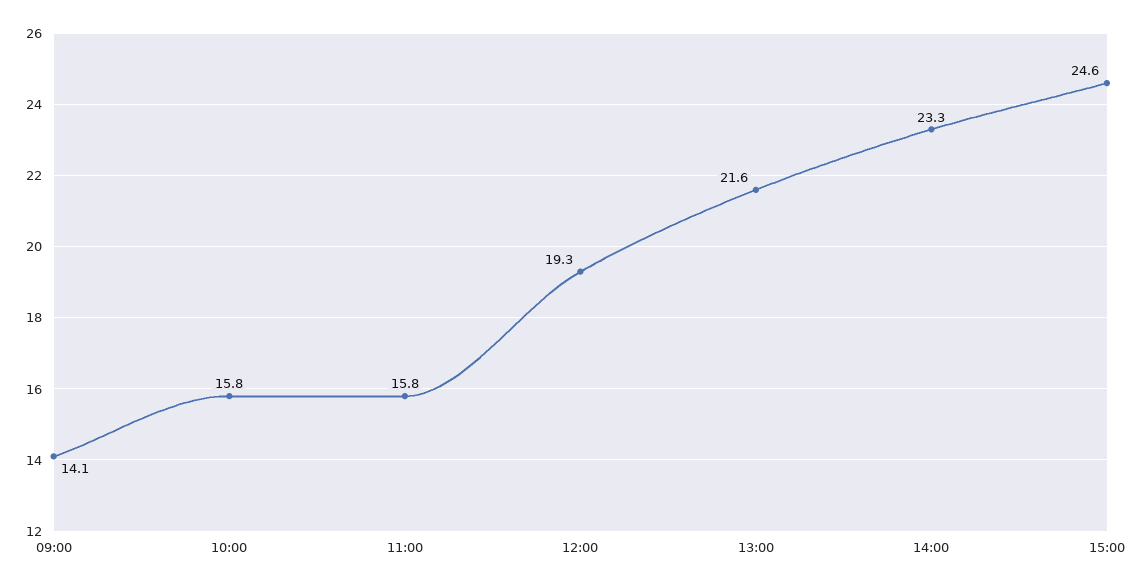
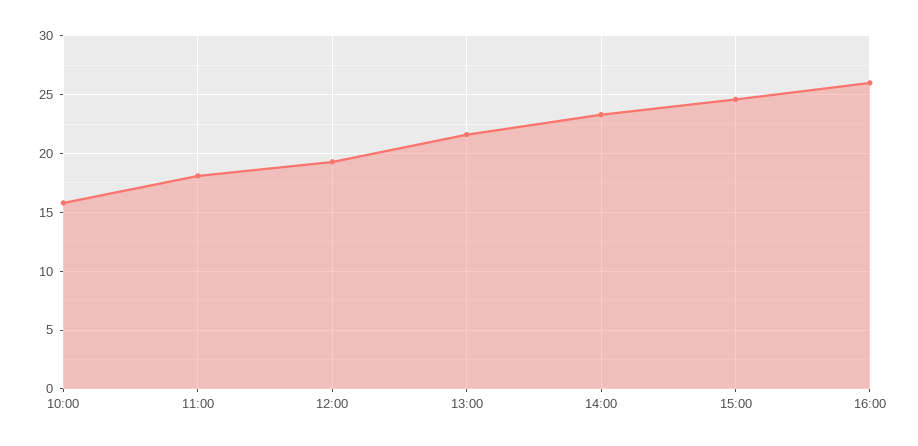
09:00: 14.1 -> none
11:00: 15.8 -> 18
16:00: none -> 26

